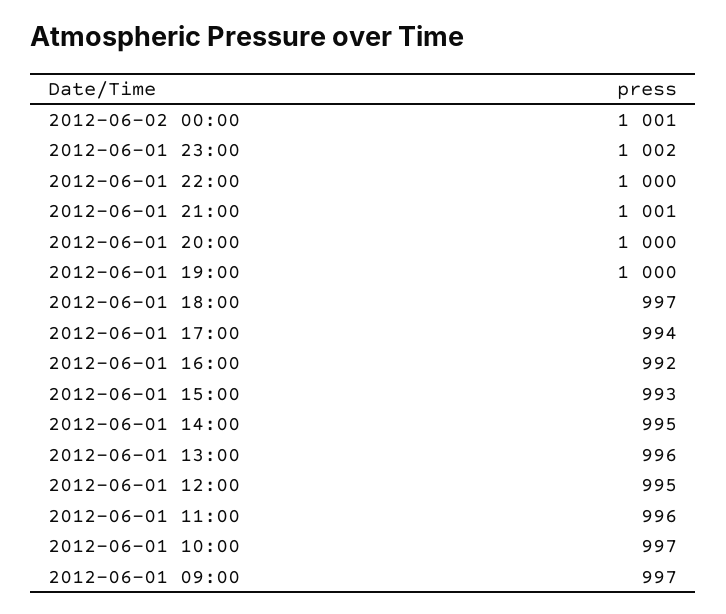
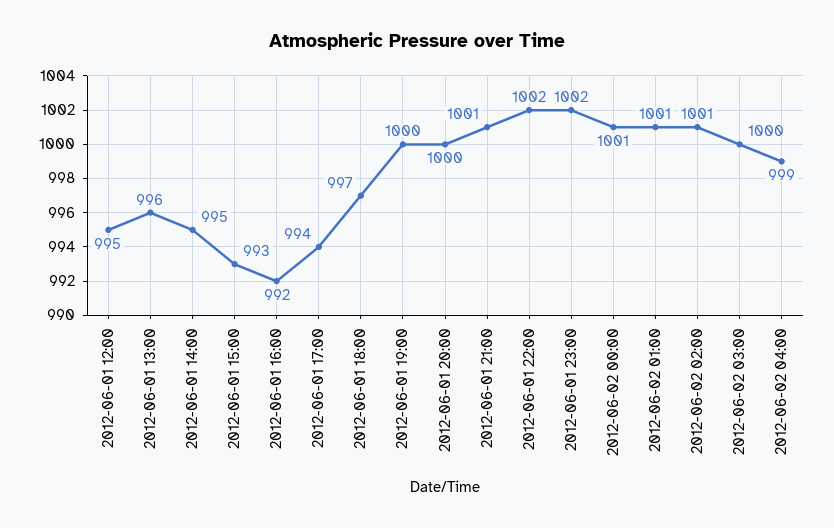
2012-06-01 22:00: 1000 -> 1002
2012-06-01 11:00: 996 -> none
2012-06-01 10:00: 997 -> none
2012-06-01 09:00: 997 -> none
2012-06-02 01:00: none -> 1001
2012-06-02 02:00: none -> 1001
2012-06-02 03:00: none -> 1000
2012-06-02 04:00: none -> 999

